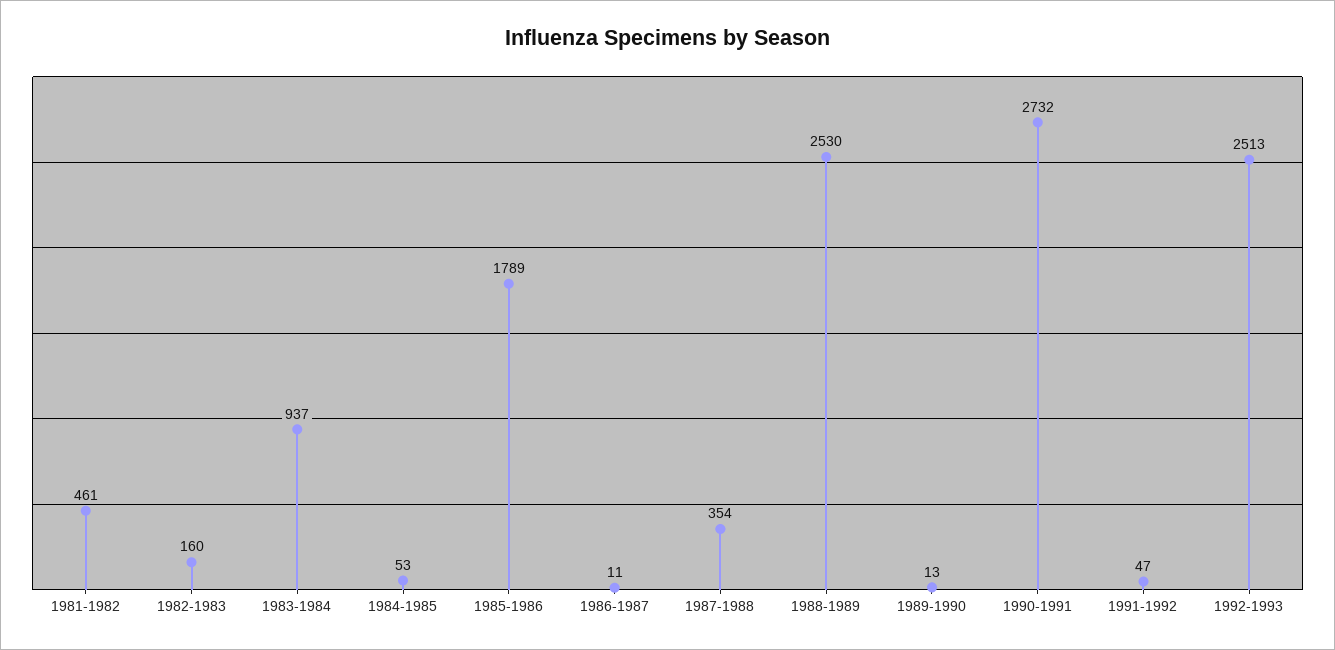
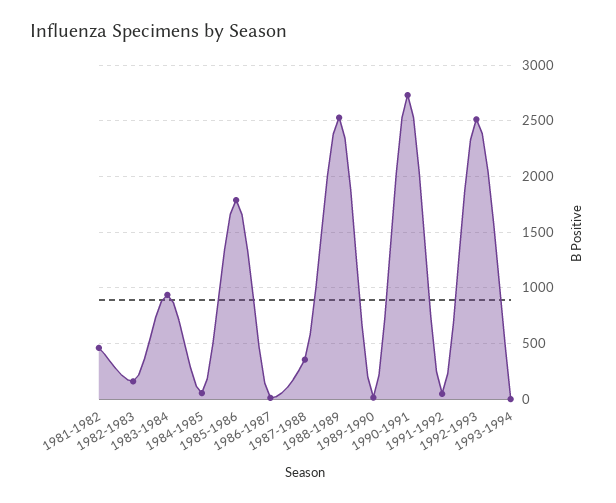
1993-1994: none -> 0

